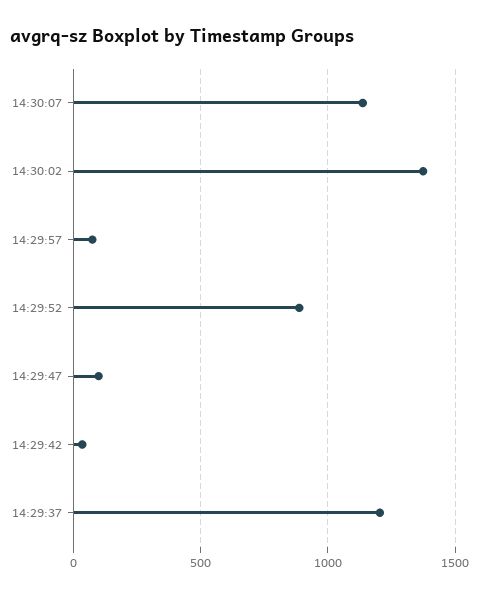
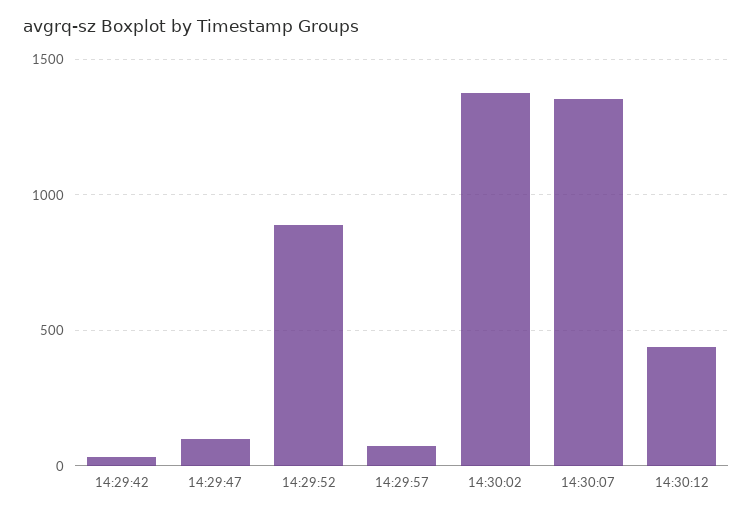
14:30:07: 1150 -> 1350
14:29:37: 1200 -> none
14:30:12: none -> 450

